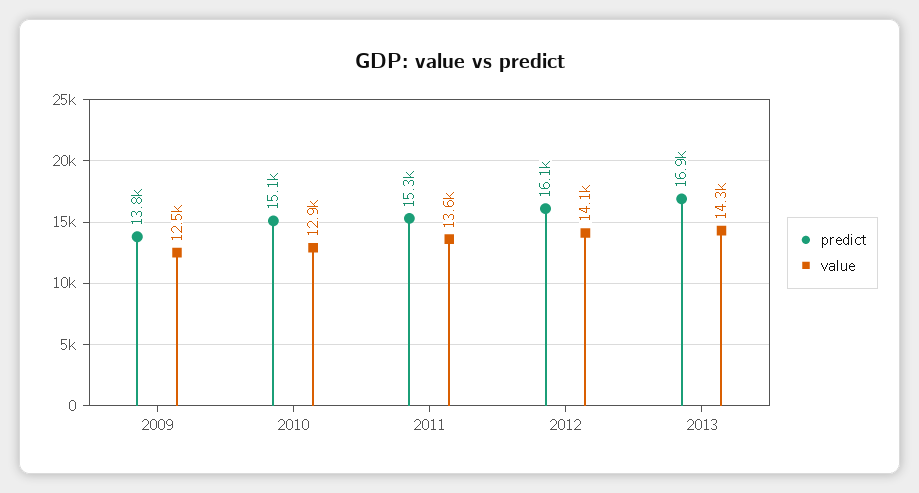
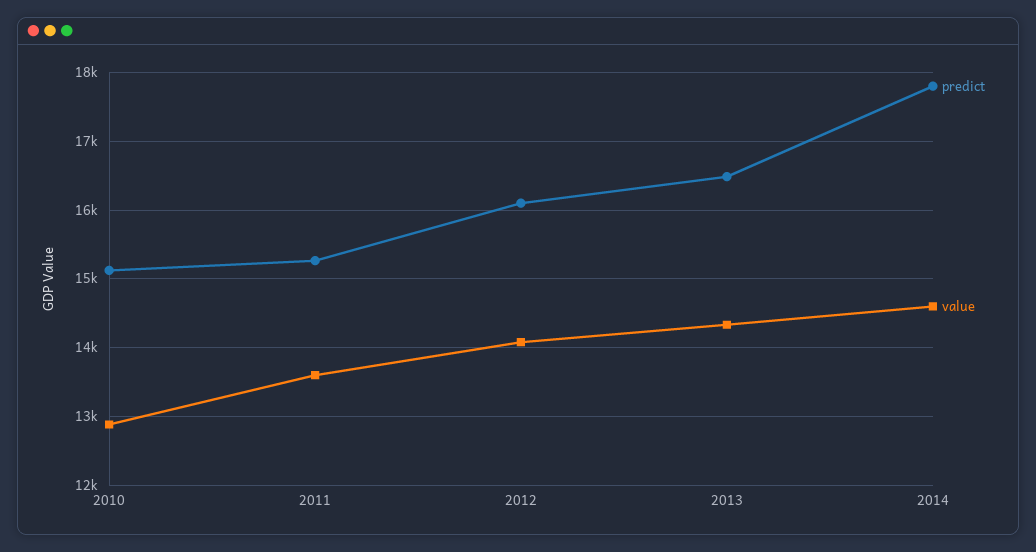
predict, 2009: 13800 -> none
value, 2009: 12500 -> none
predict, 2013: 16900 -> 16500
predict, 2014: none -> 17800
value, 2014: none -> 14600

